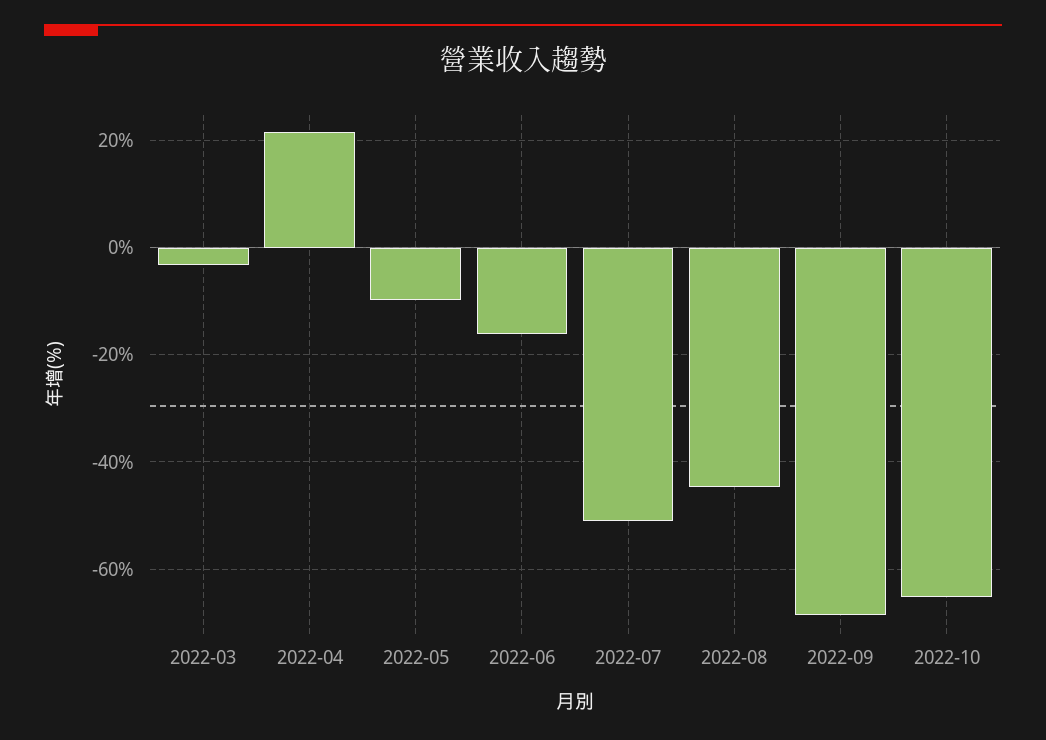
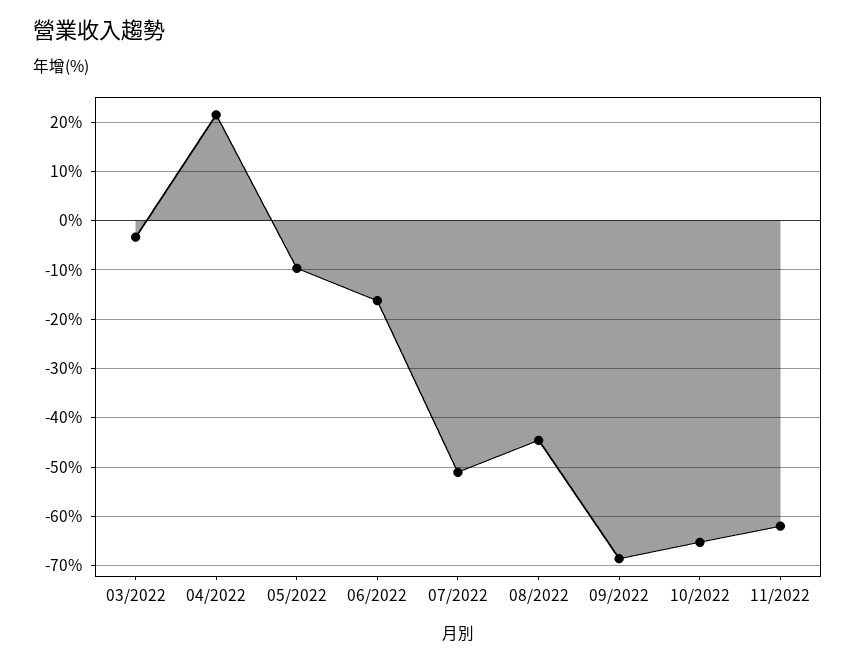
11/2022: none -> -62

